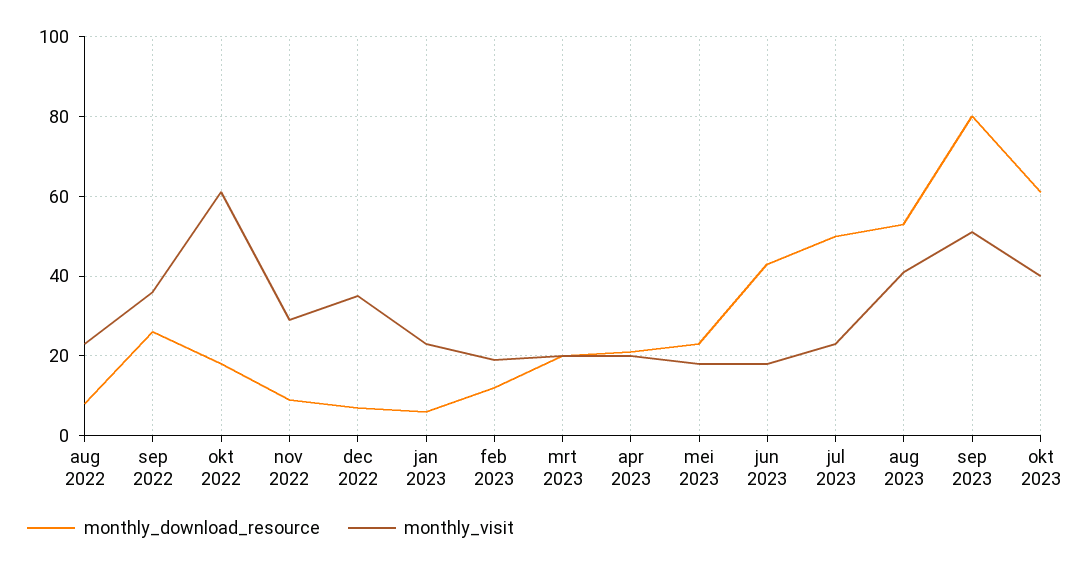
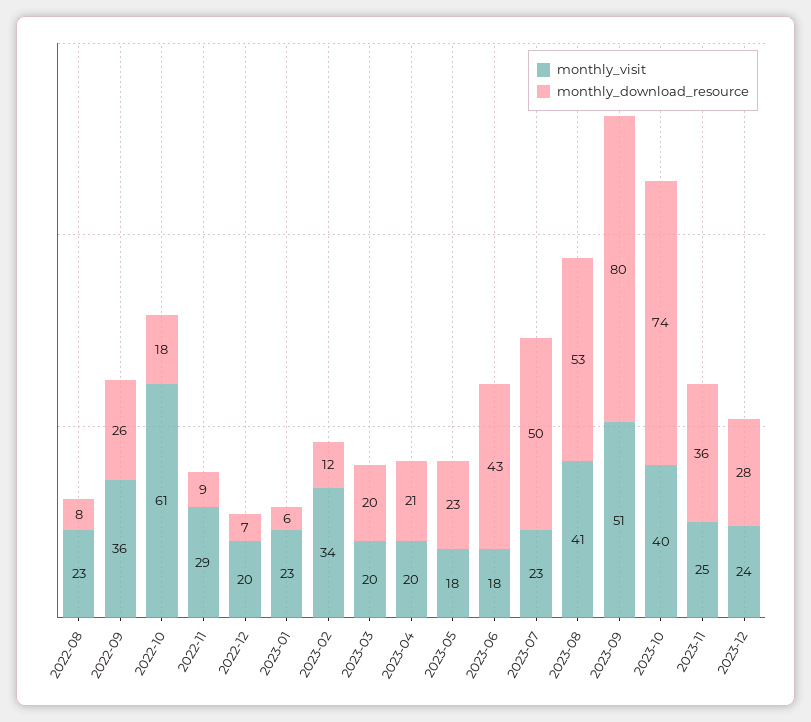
monthly_visit, dec 2022: 35 -> 20
monthly_visit, feb 2023: 20 -> 34
monthly_download_resource, okt 2023: 60 -> 74
monthly_visit, 2023-11: none -> 25
monthly_download_resource, 2023-11: none -> 36
monthly_visit, 2023-12: none -> 24
monthly_download_resource, 2023-12: none -> 28

